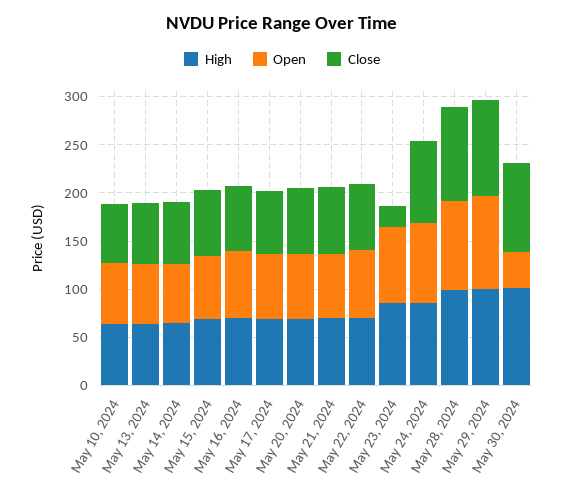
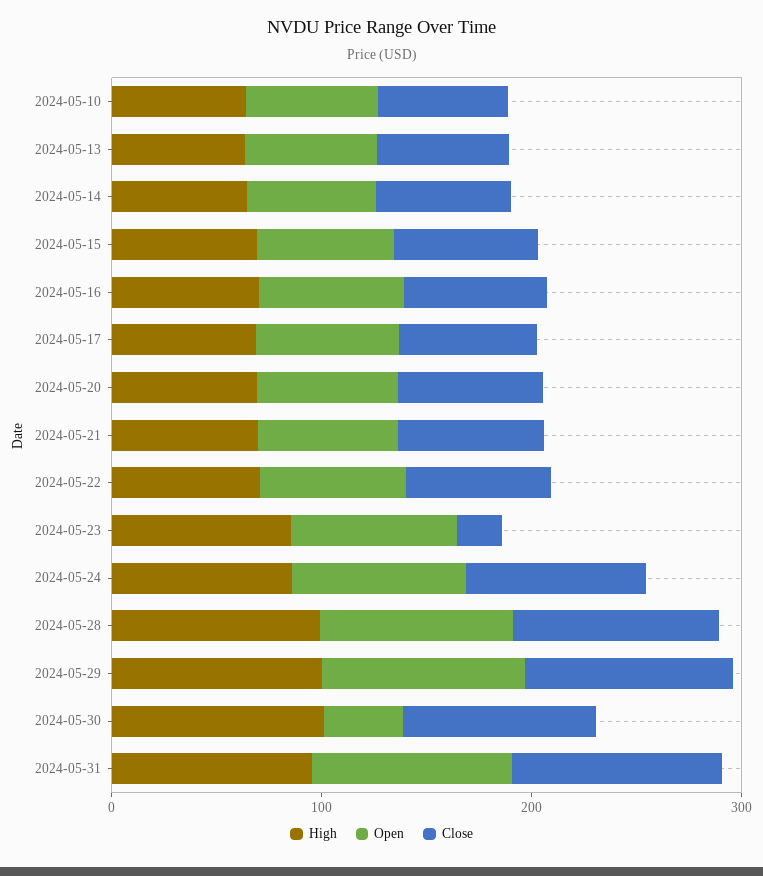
High, 2024-05-31: none -> 100
Open, 2024-05-31: none -> 100
Close, 2024-05-31: none -> 100

